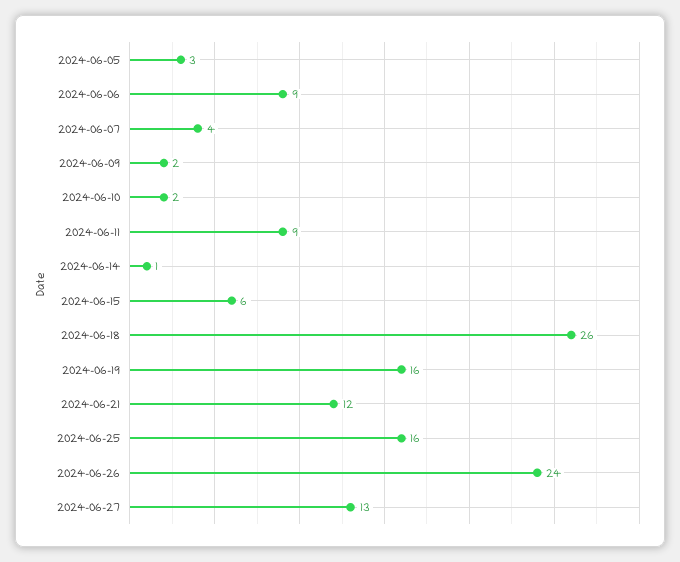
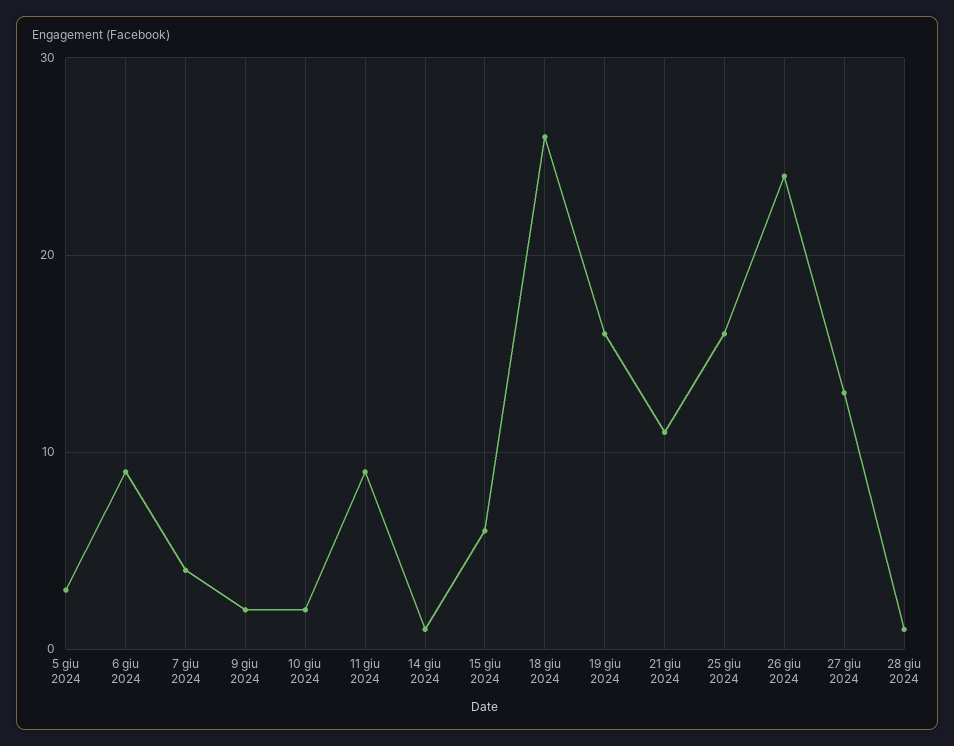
2024-06-21: 12 -> 11
28 giu 2024: none -> 1

